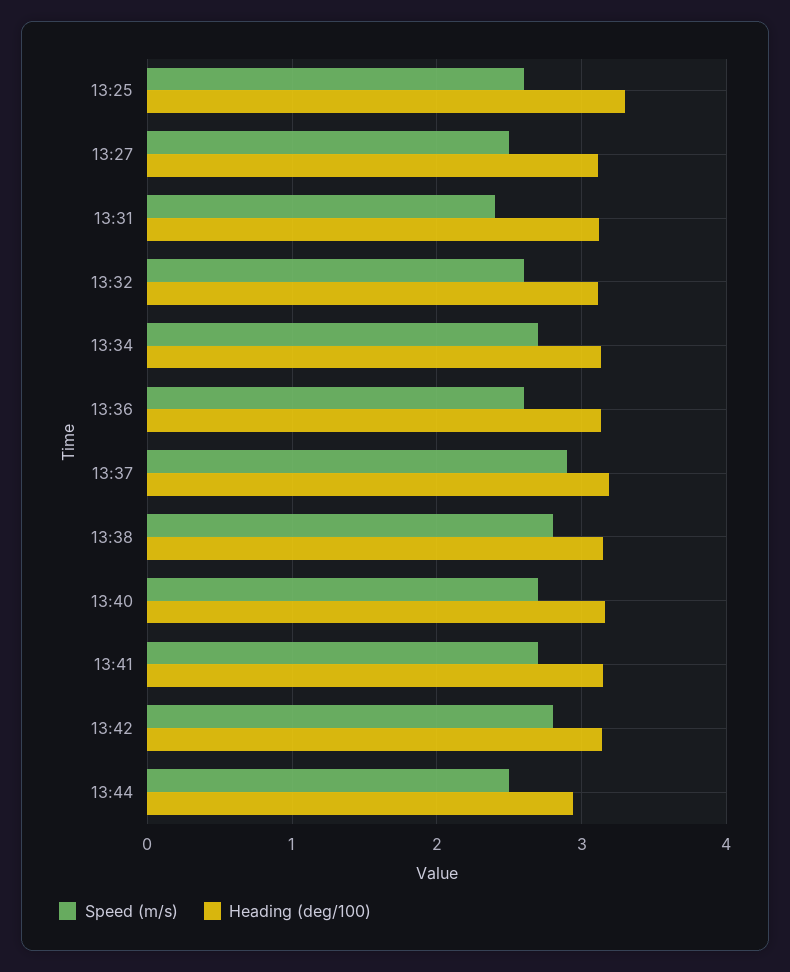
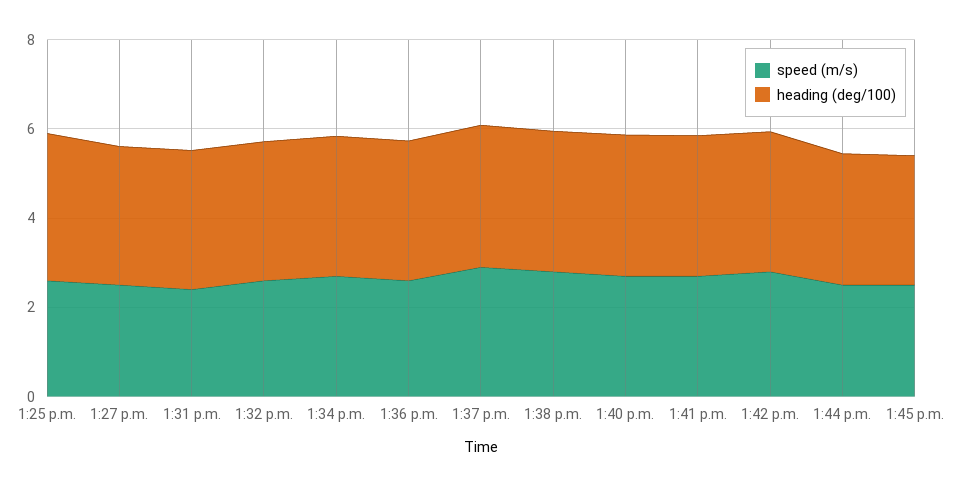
Speed (m/s), 1:45 p.m.: none -> 2.5
Heading (deg/100), 1:45 p.m.: none -> 3

